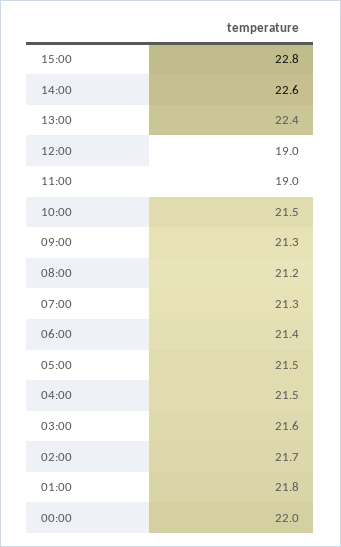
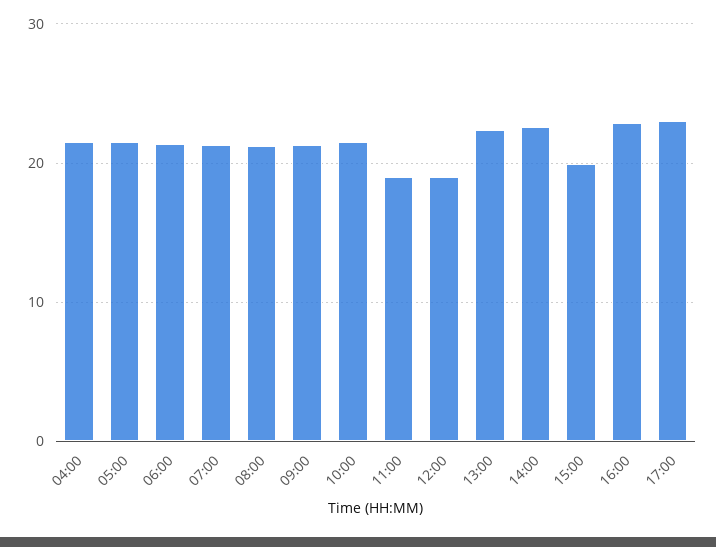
15:00: 22.8 -> 20
03:00: 21.6 -> none
02:00: 21.7 -> none
01:00: 21.8 -> none
00:00: 22 -> none
16:00: none -> 23
17:00: none -> 23

